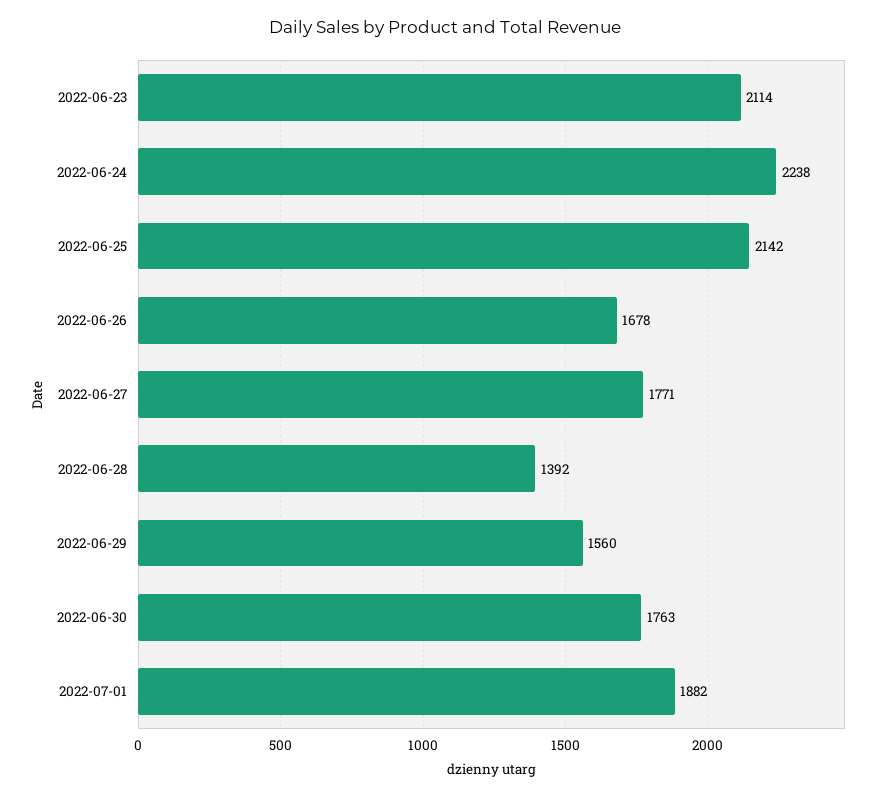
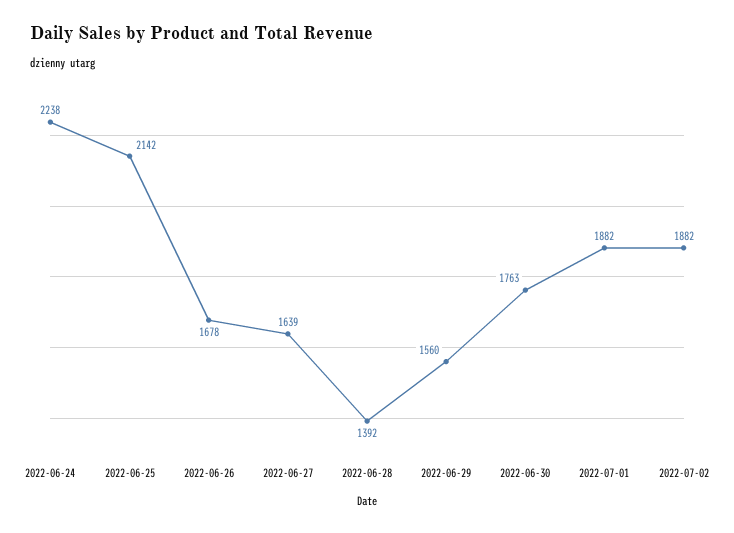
2022-06-23: 2114 -> none
2022-06-27: 1771 -> 1639
2022-07-02: none -> 1882

